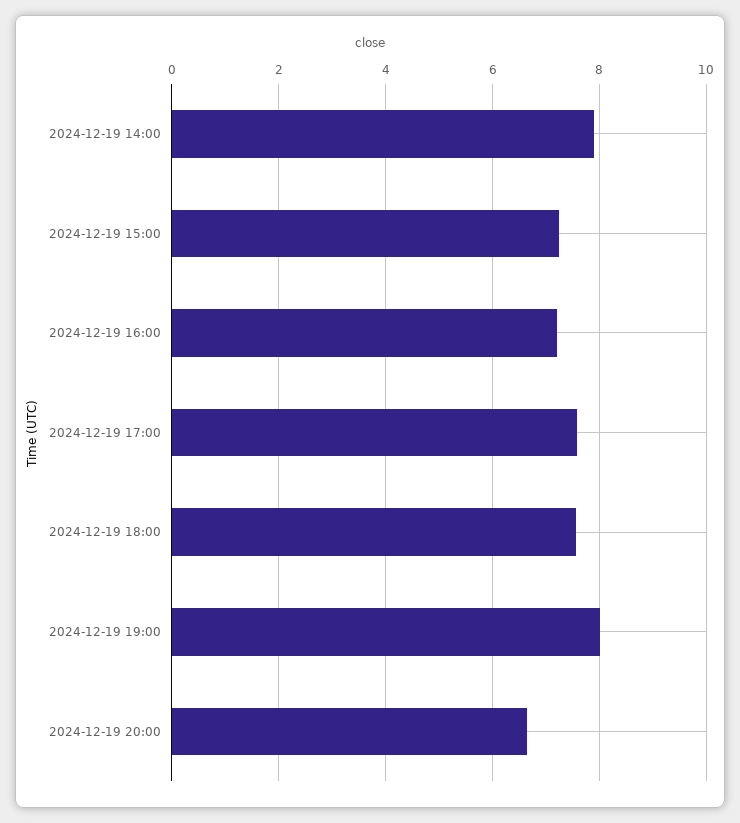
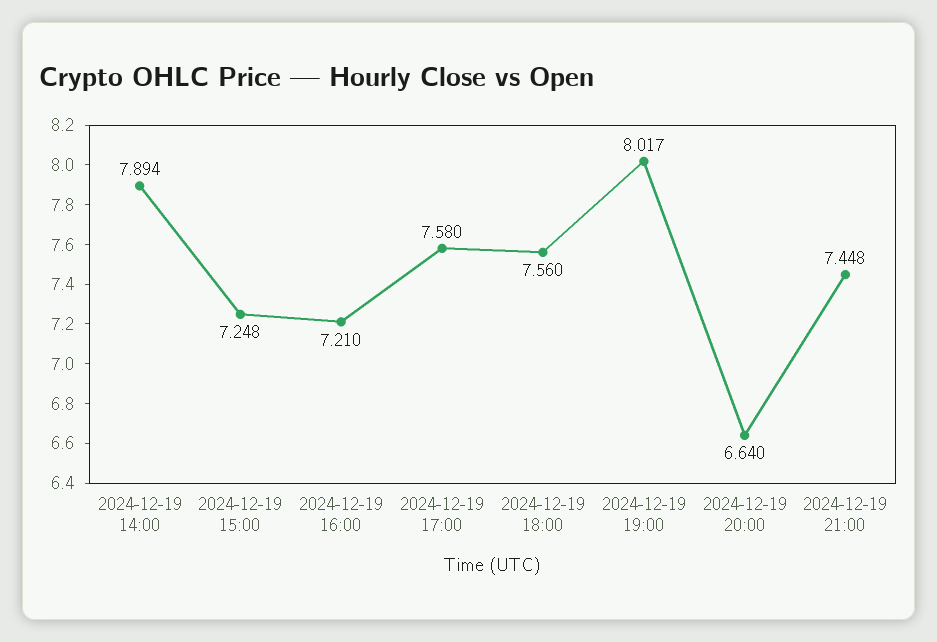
2024-12-19 21:00: none -> 7.448

